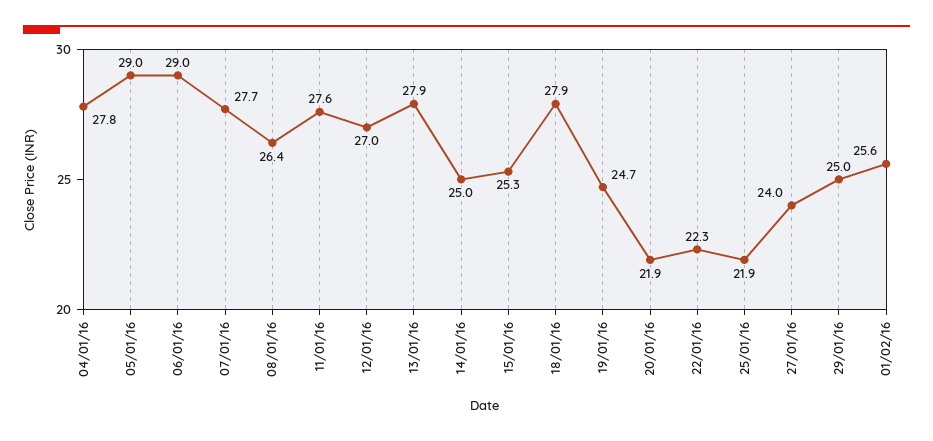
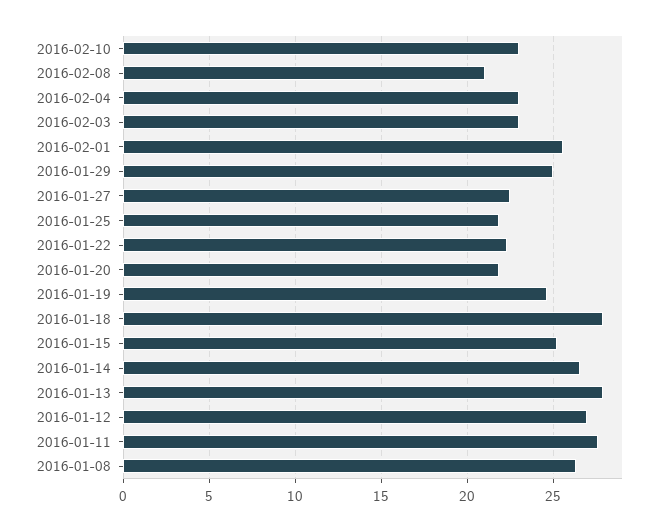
04/01/16: 27.8 -> none
05/01/16: 29 -> none
06/01/16: 29 -> none
07/01/16: 27.7 -> none
14/01/16: 25 -> 26.5
27/01/16: 24 -> 22.5
2016-02-10: none -> 23
2016-02-08: none -> 21
2016-02-04: none -> 23
2016-02-03: none -> 23

